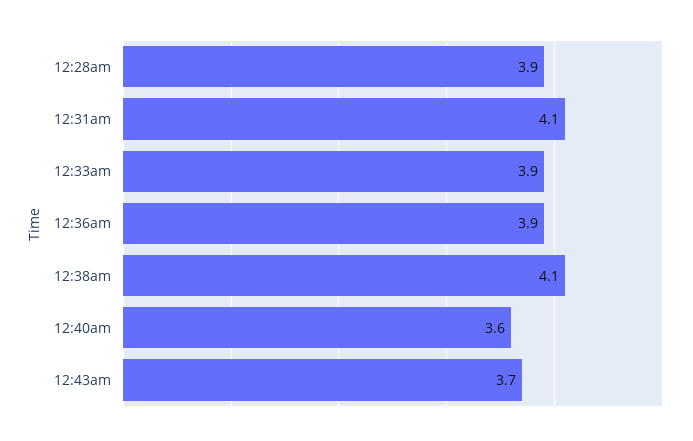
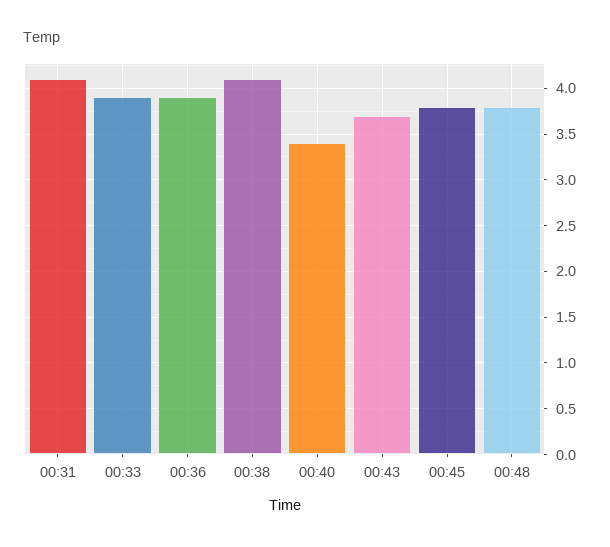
12:28am: 3.9 -> none
12:40am: 3.6 -> 3.4
00:45: none -> 3.8
00:48: none -> 3.8

